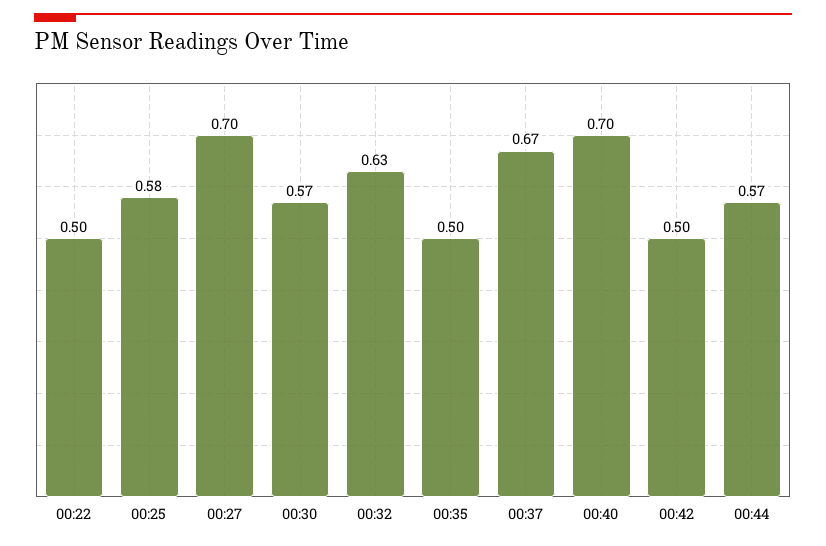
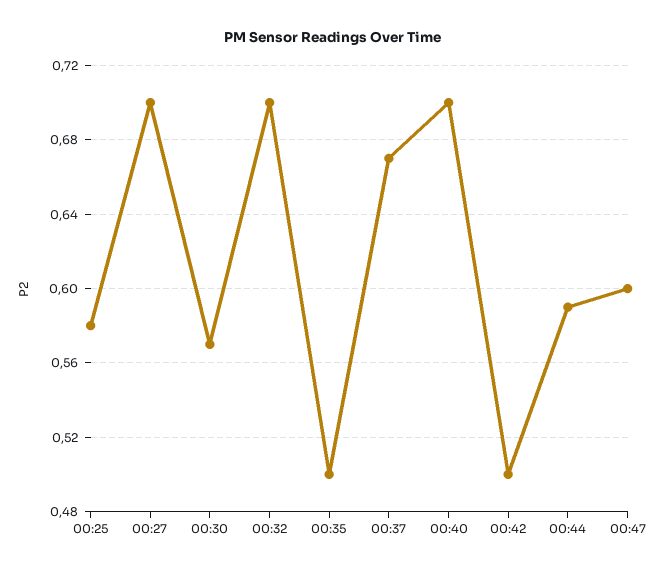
00:22: 0.5 -> none
00:32: 0.63 -> 0.7
00:44: 0.57 -> 0.59
00:47: none -> 0.6

